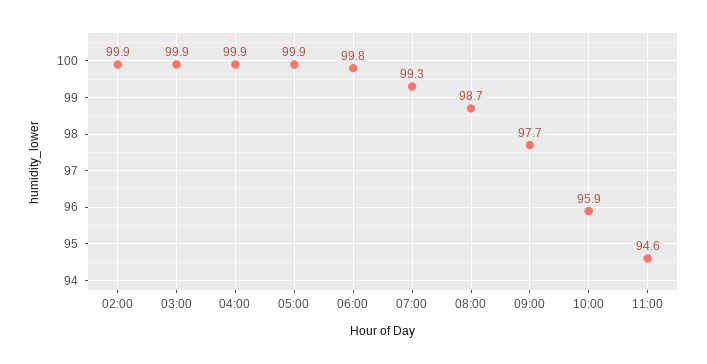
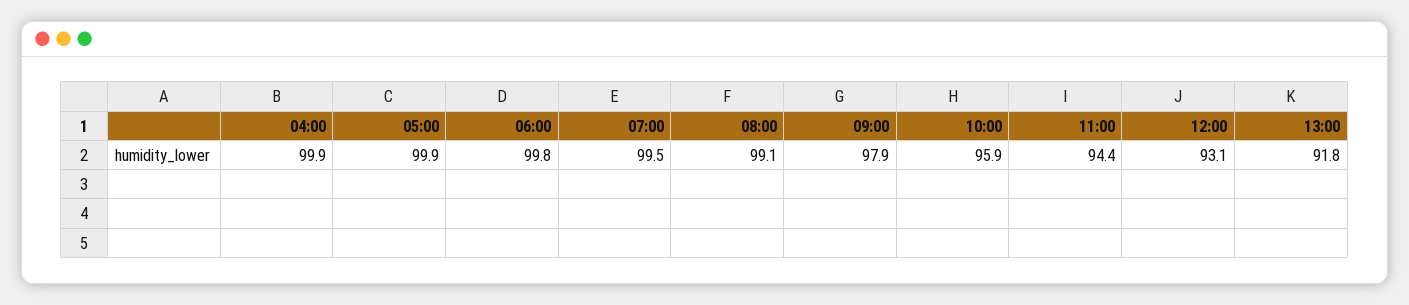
02:00: 99.9 -> none
03:00: 99.9 -> none
07:00: 99.3 -> 99.5
08:00: 98.7 -> 99.1
09:00: 97.7 -> 97.9
11:00: 94.6 -> 94.4
12:00: none -> 93.1
13:00: none -> 91.8

